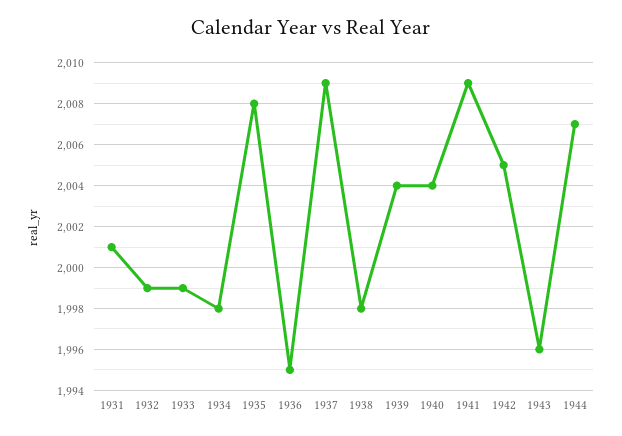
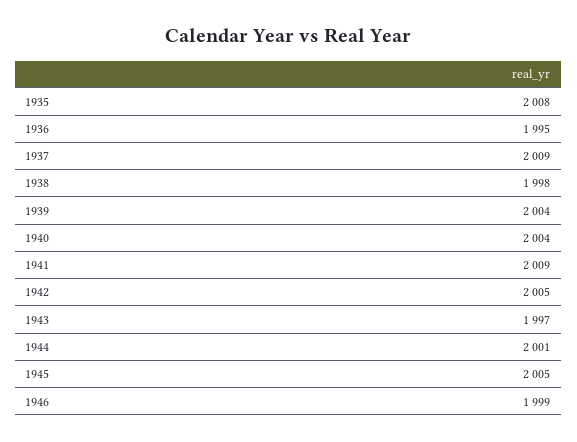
1931: 2001 -> none
1932: 1999 -> none
1933: 1999 -> none
1934: 1998 -> none
1943: 1996 -> 1997
1944: 2007 -> 2001
1945: none -> 2005
1946: none -> 1999

